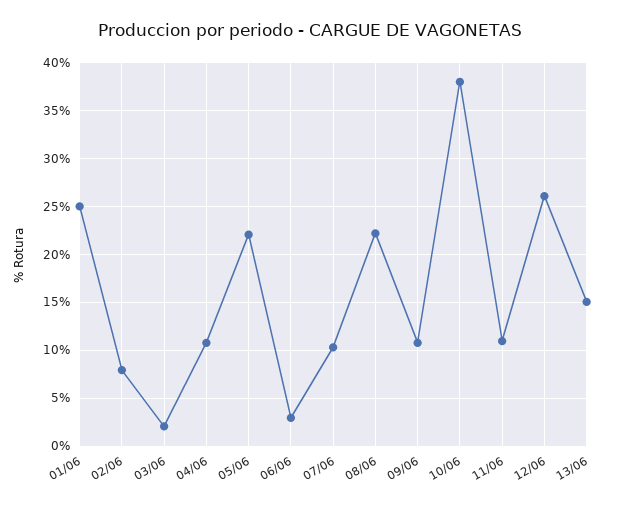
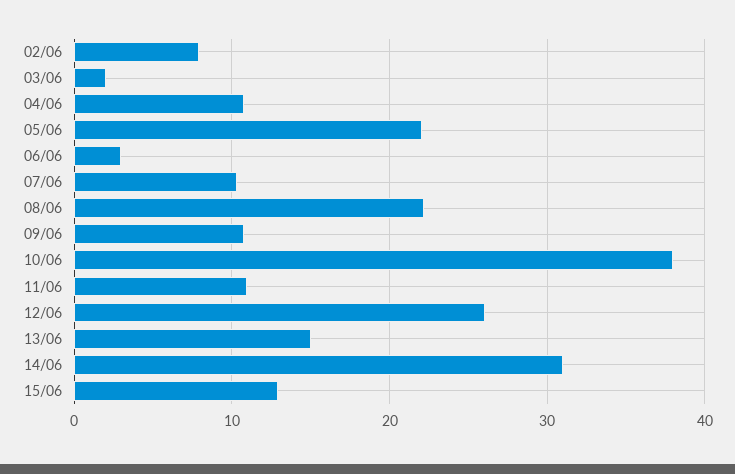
01/06: 25 -> none
14/06: none -> 31
15/06: none -> 13

